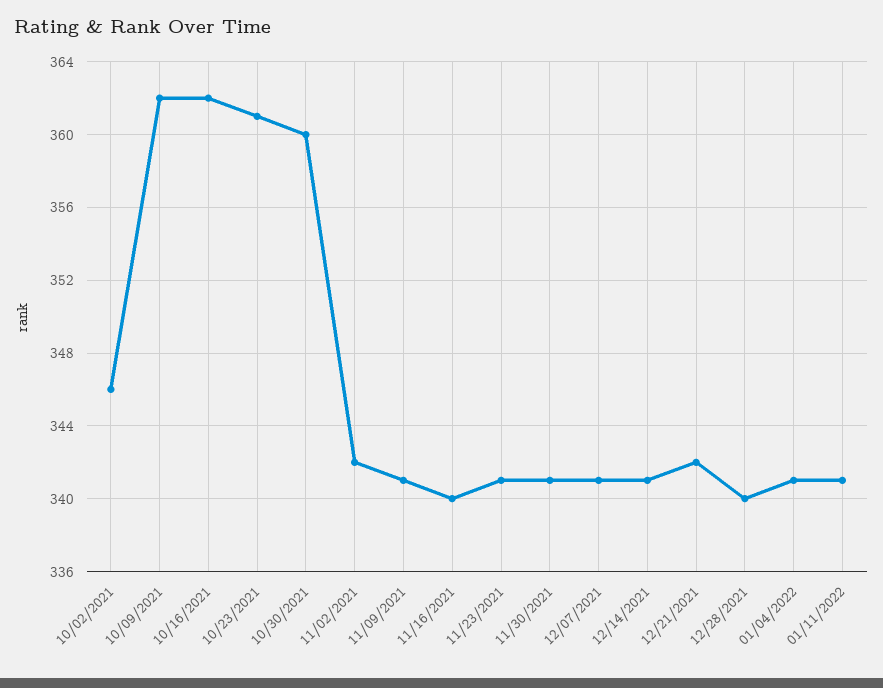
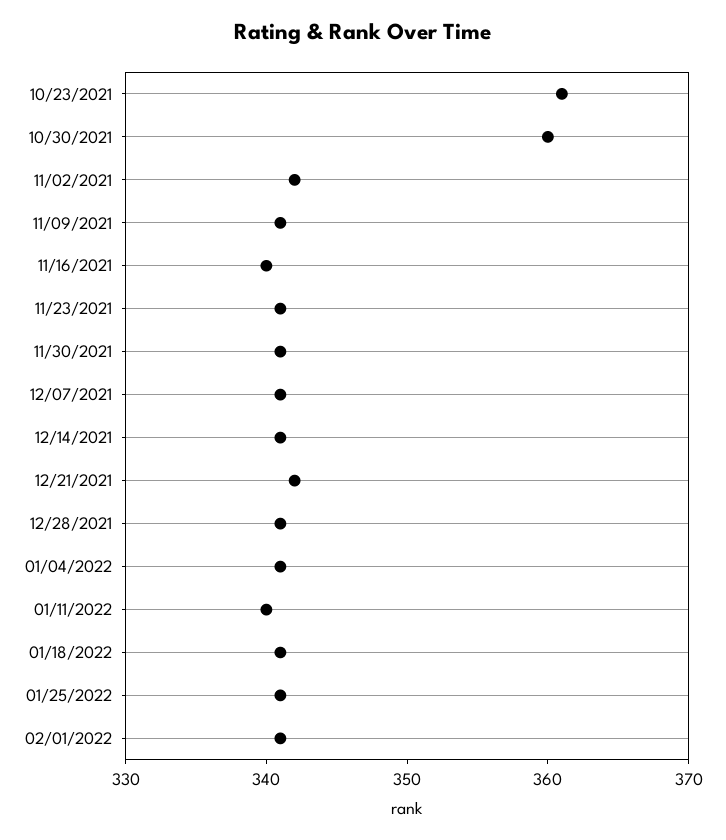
10/02/2021: 346 -> none
10/09/2021: 362 -> none
10/16/2021: 362 -> none
12/28/2021: 340 -> 341
01/11/2022: 341 -> 340
01/18/2022: none -> 341
01/25/2022: none -> 341
02/01/2022: none -> 341

